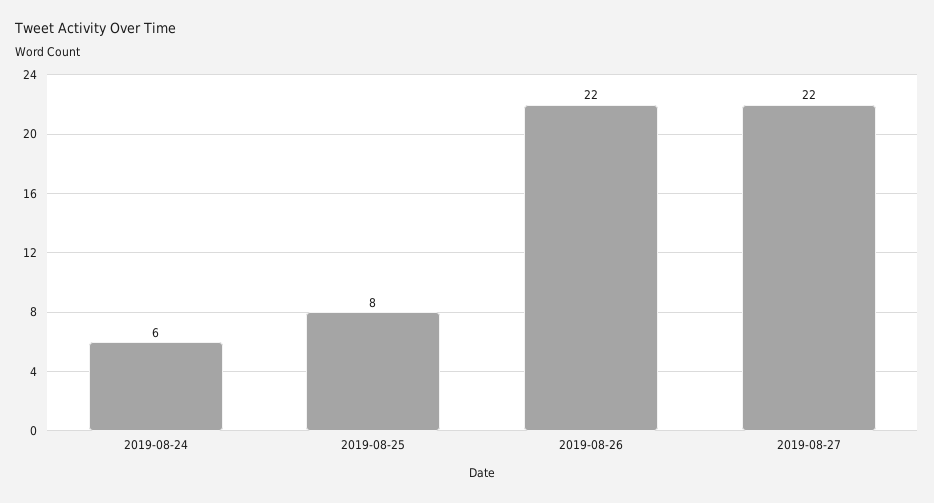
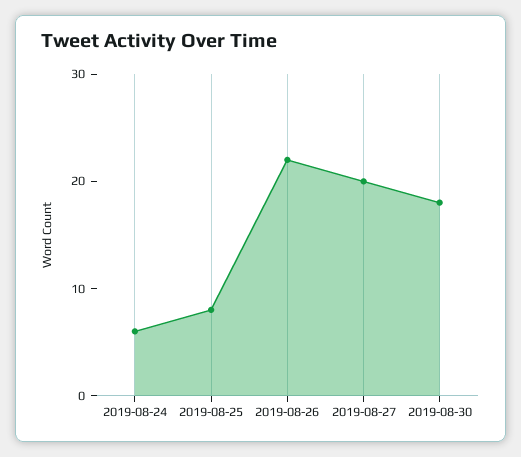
2019-08-27: 22 -> 20
2019-08-30: none -> 18

